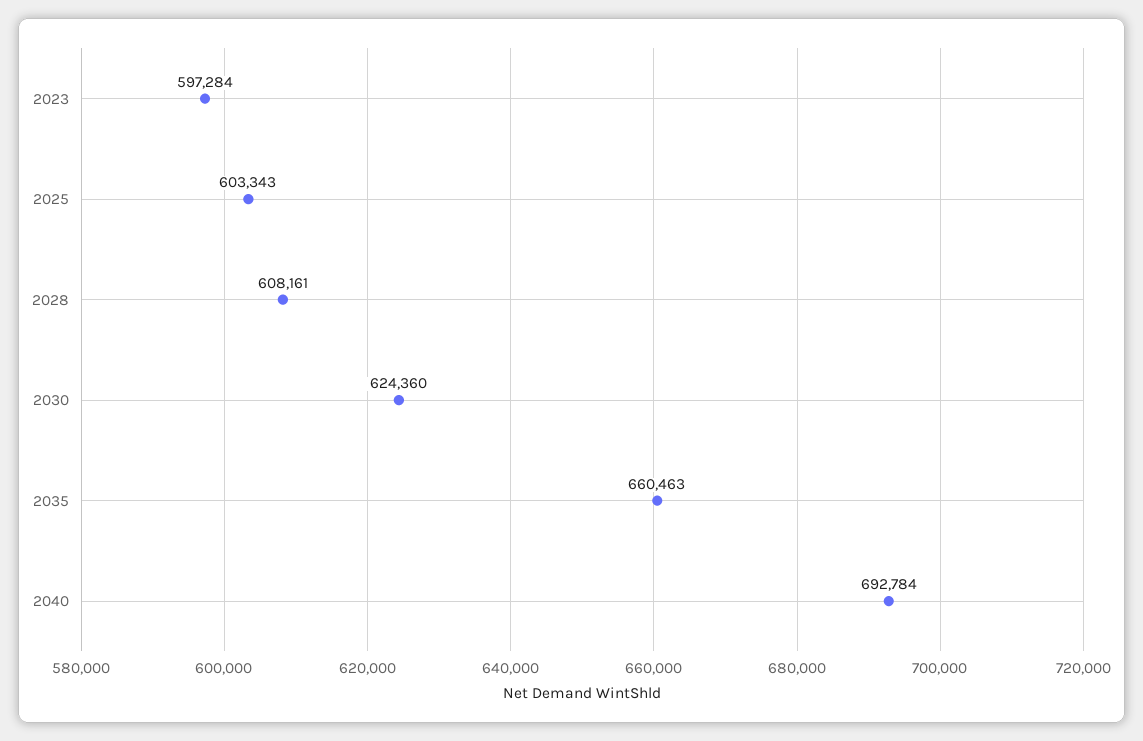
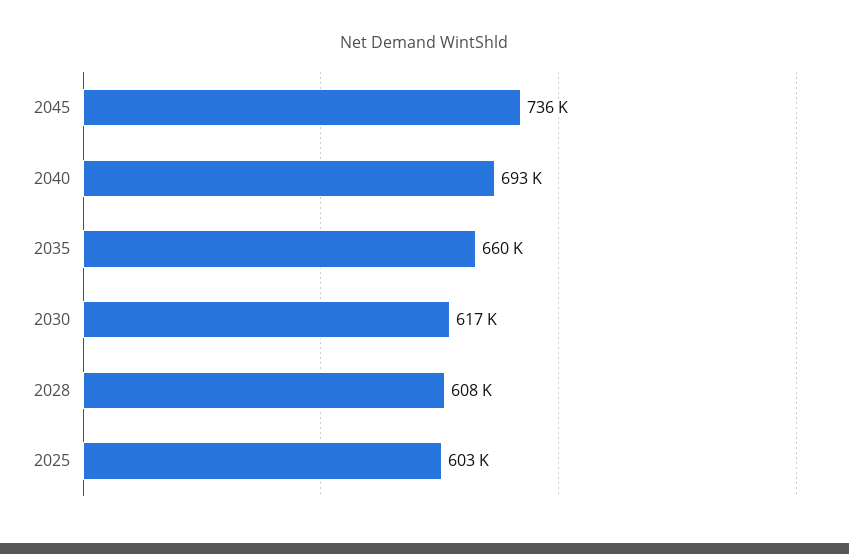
2023: 597284 -> none
2030: 624360 -> 617000
2045: none -> 736000

